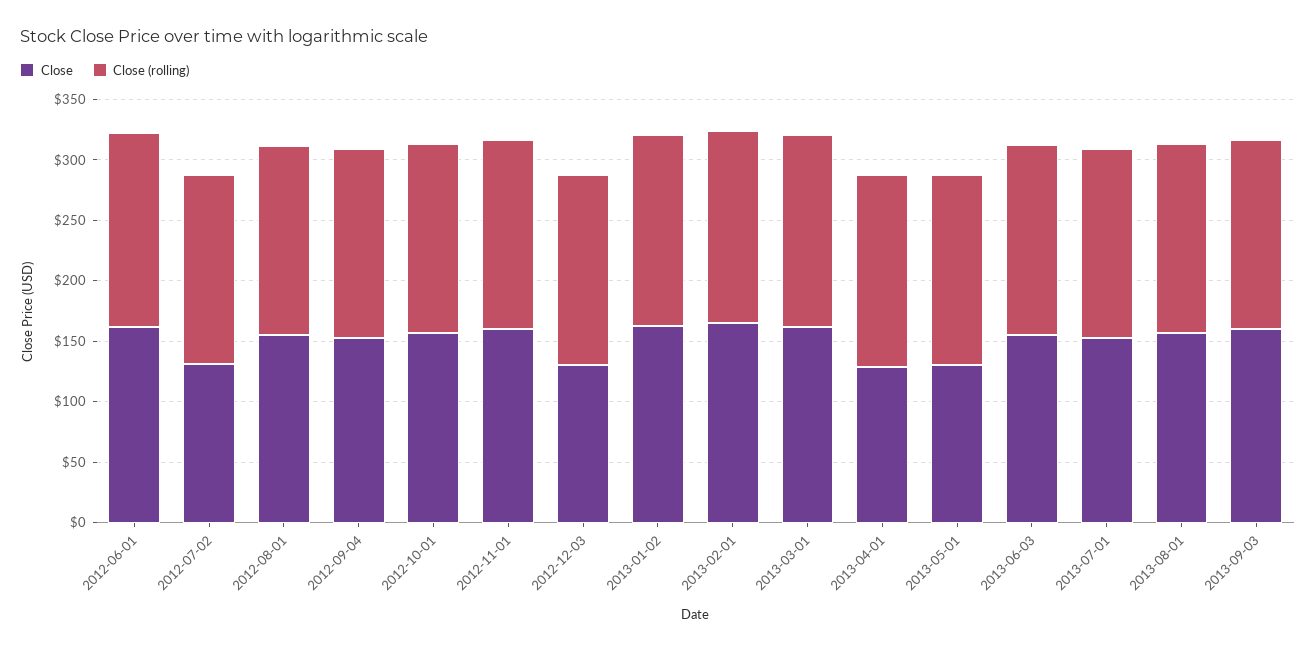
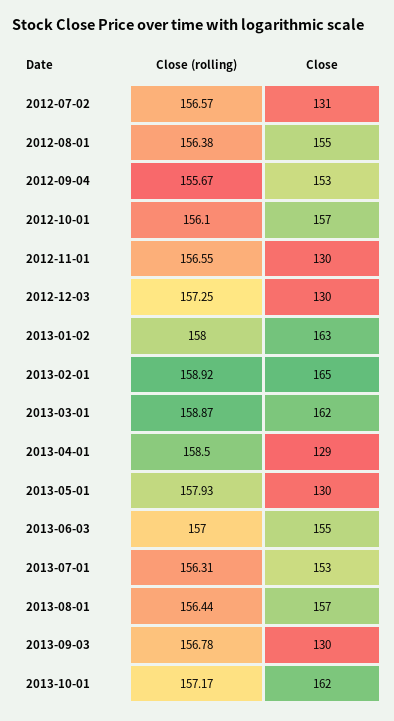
Close, 2012-06-01: 160 -> none
Close (rolling), 2012-06-01: 160 -> none
Close, 2012-11-01: 160 -> 130
Close, 2013-09-03: 160 -> 130
Close (rolling), 2013-10-01: none -> 157.17
Close, 2013-10-01: none -> 162

